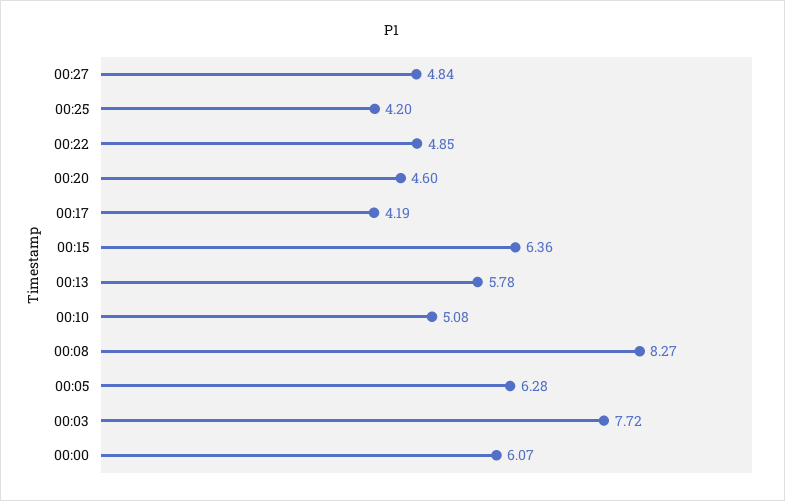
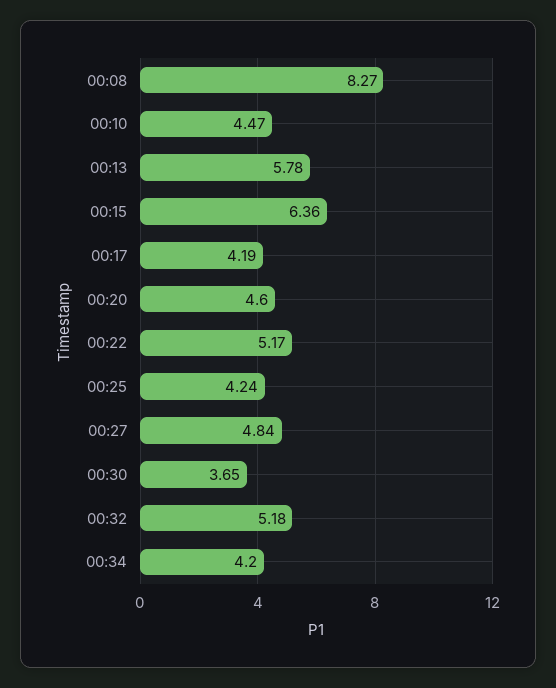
00:25: 4.2 -> 4.24
00:22: 4.85 -> 5.17
00:10: 5.08 -> 4.47
00:05: 6.28 -> none
00:03: 7.72 -> none
00:00: 6.07 -> none
00:30: none -> 3.65
00:32: none -> 5.18
00:34: none -> 4.2

